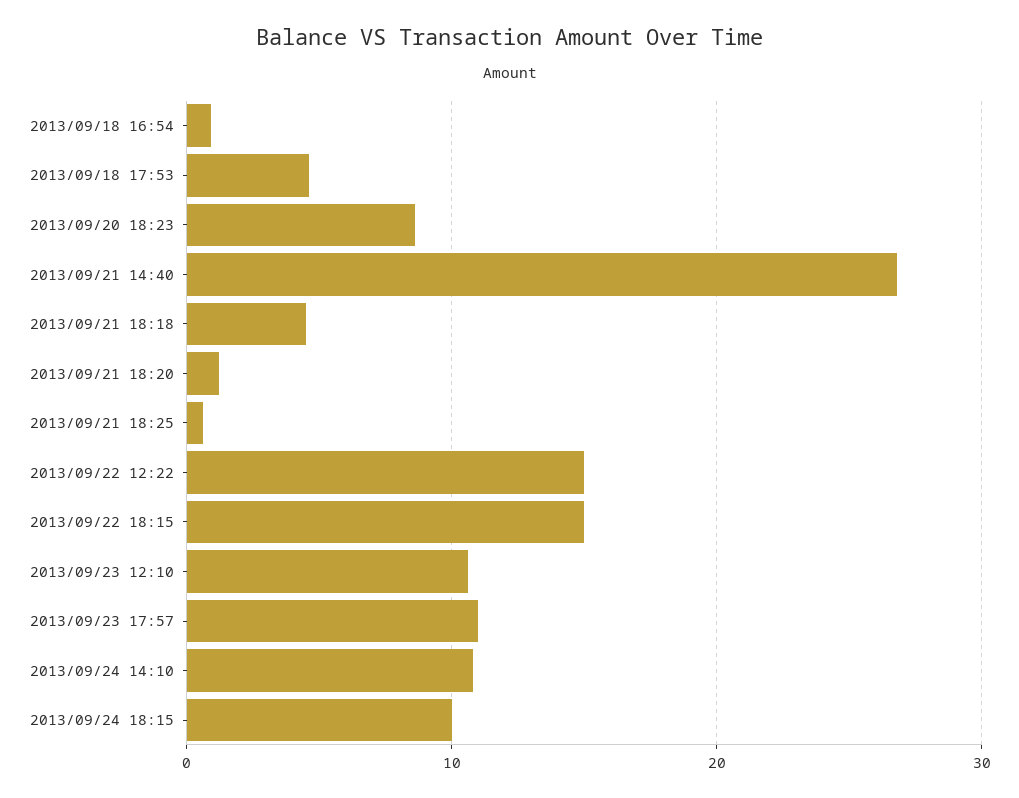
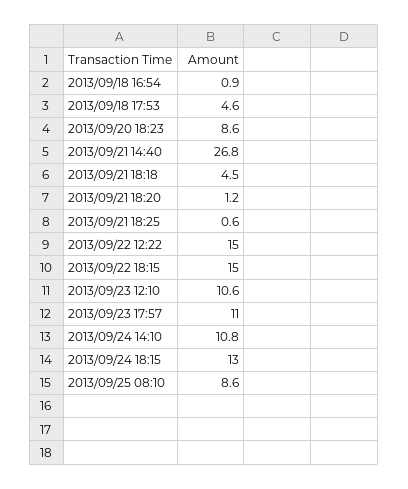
2013/09/24 18:15: 10 -> 13
2013/09/25 08:10: none -> 8.6

